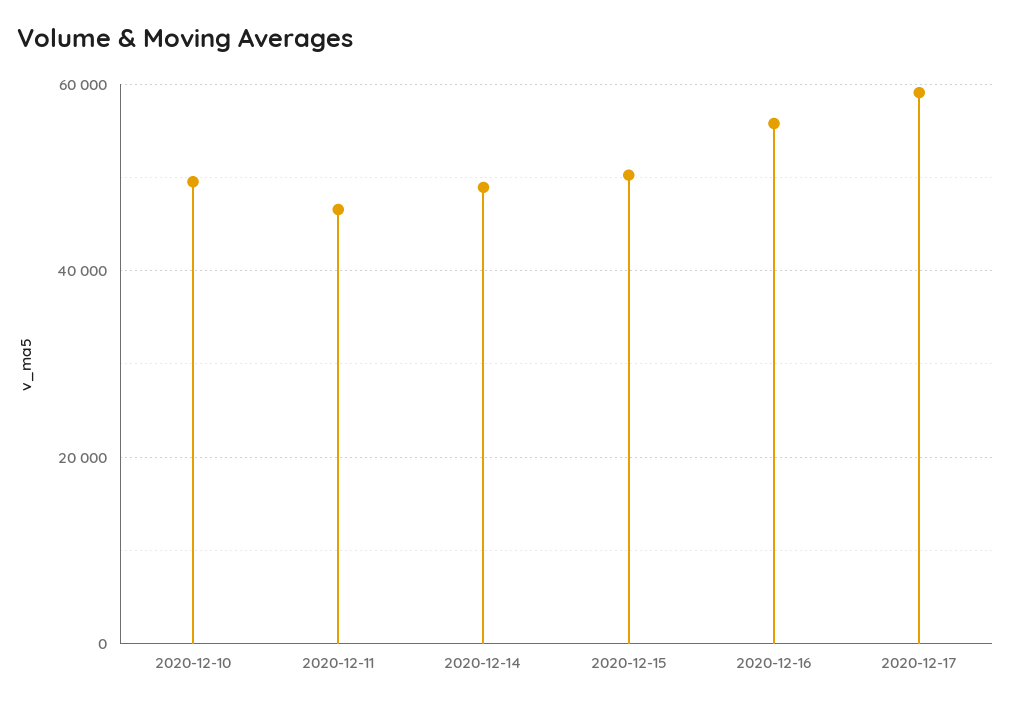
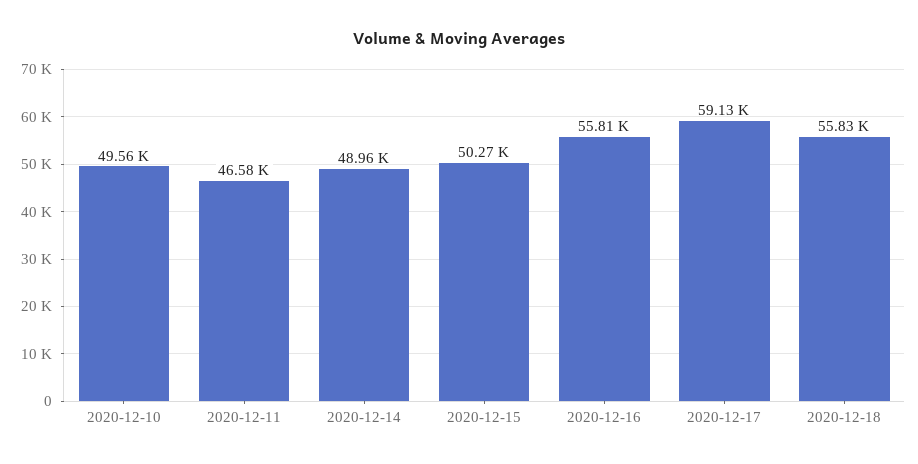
2020-12-18: none -> 55830

